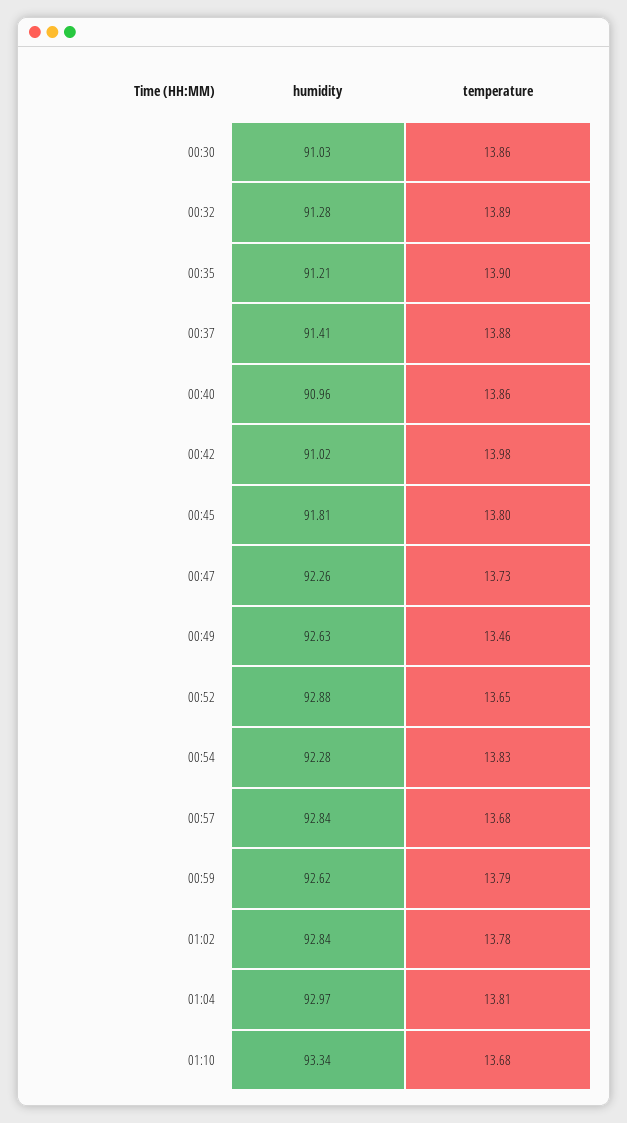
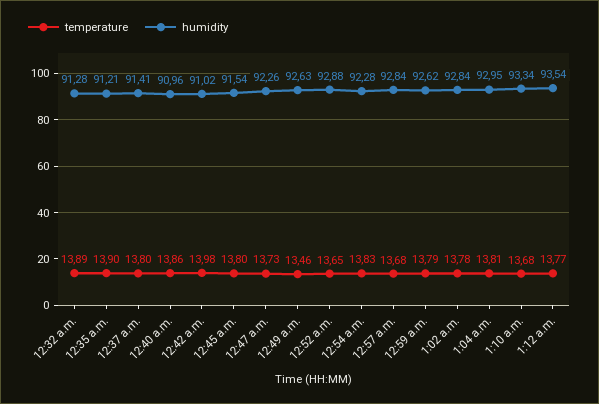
humidity, 00:30: 91.03 -> none
temperature, 00:30: 13.86 -> none
temperature, 00:37: 13.88 -> 13.8
humidity, 00:45: 91.81 -> 91.54
humidity, 01:04: 92.97 -> 92.95
temperature, 1:12 a.m.: none -> 13.77
humidity, 1:12 a.m.: none -> 93.54

